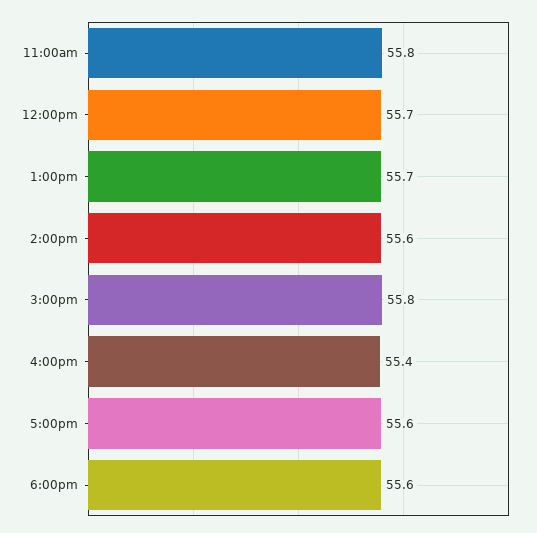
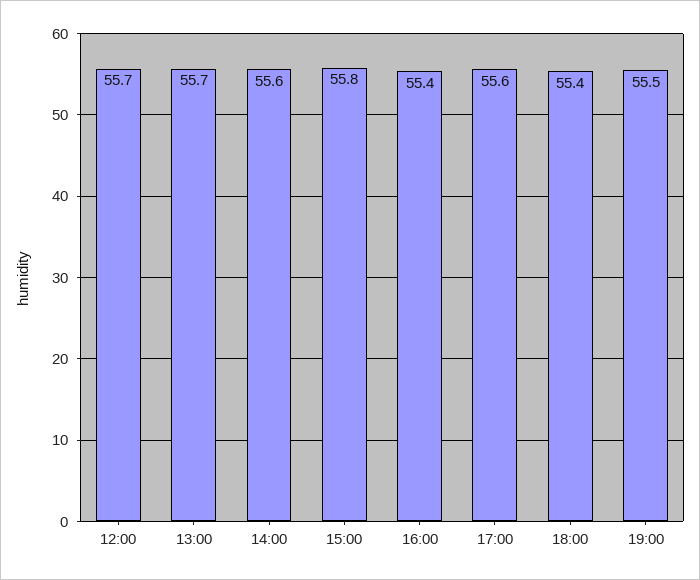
11:00am: 55.8 -> none
6:00pm: 55.6 -> 55.4
19:00: none -> 55.5

